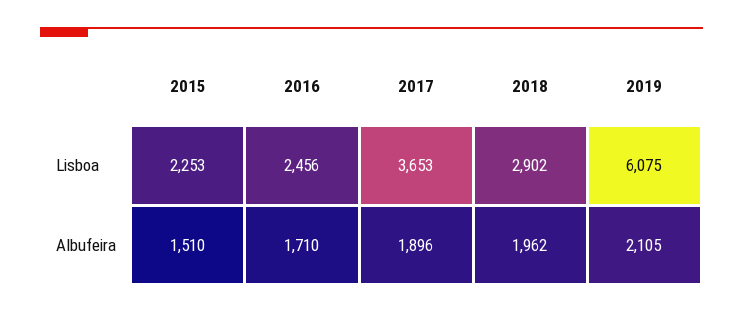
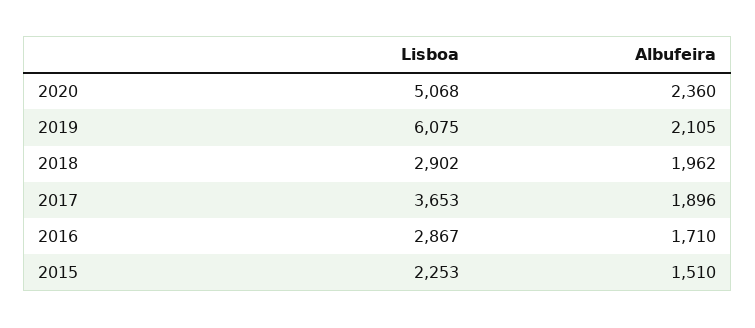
2016, Lisboa: 2456 -> 2867
2020, Lisboa: none -> 5068
2020, Albufeira: none -> 2360

